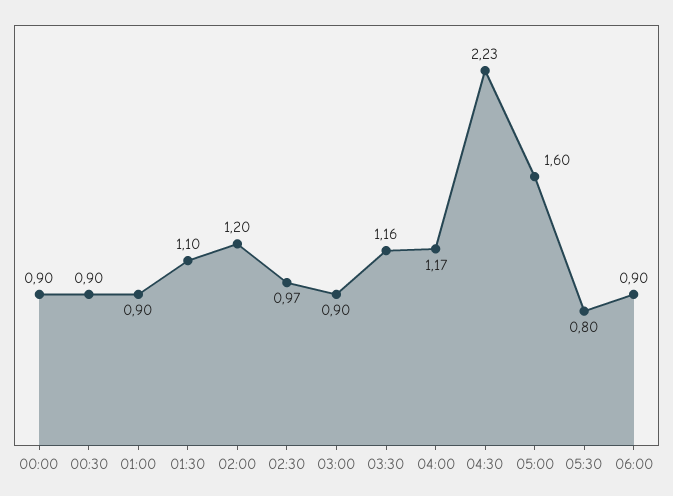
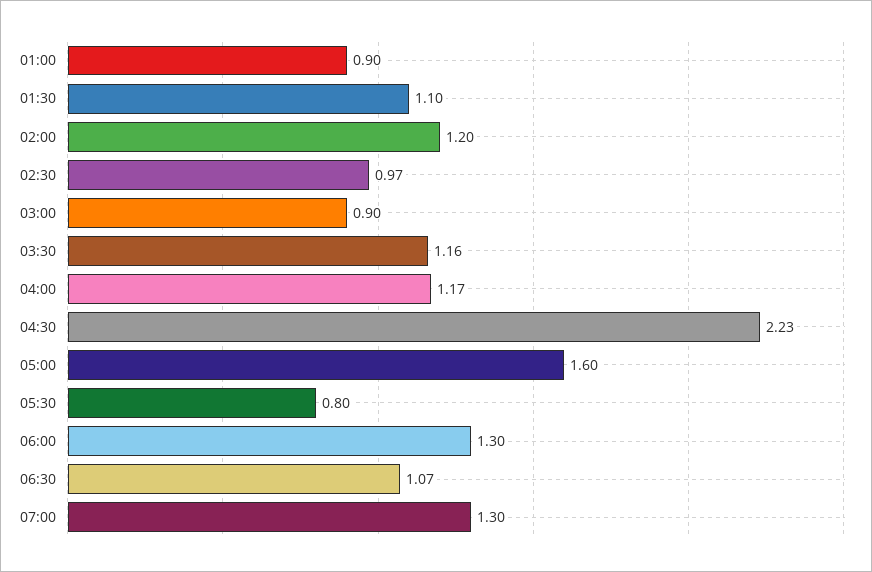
00:00: 0.9 -> none
00:30: 0.9 -> none
06:00: 0.9 -> 1.3
06:30: none -> 1.07
07:00: none -> 1.3

